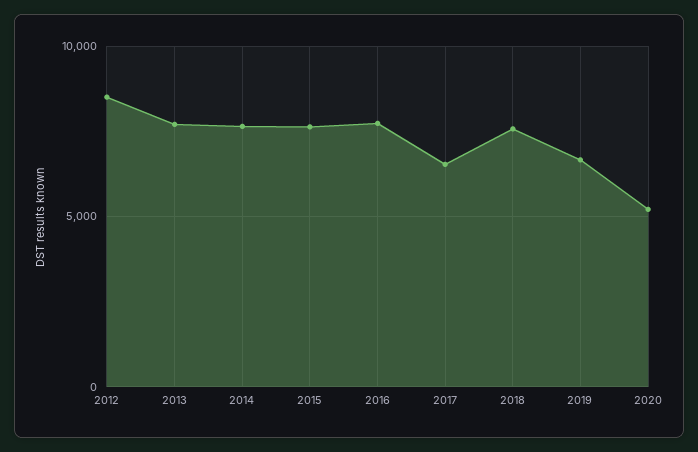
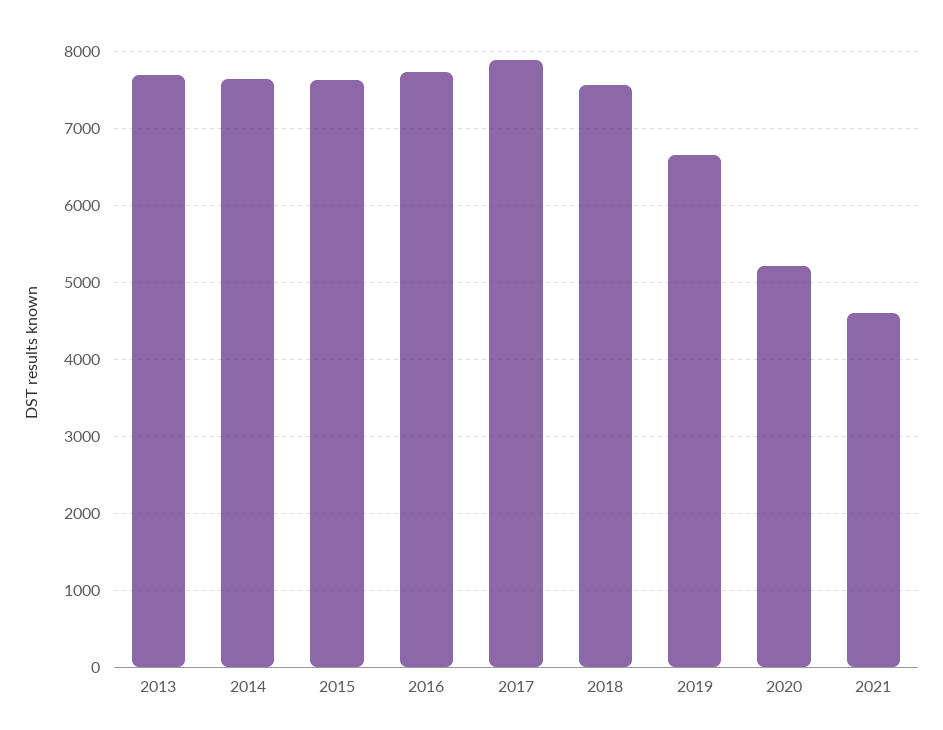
2012: 8500 -> none
2017: 6500 -> 7900
2021: none -> 4600

